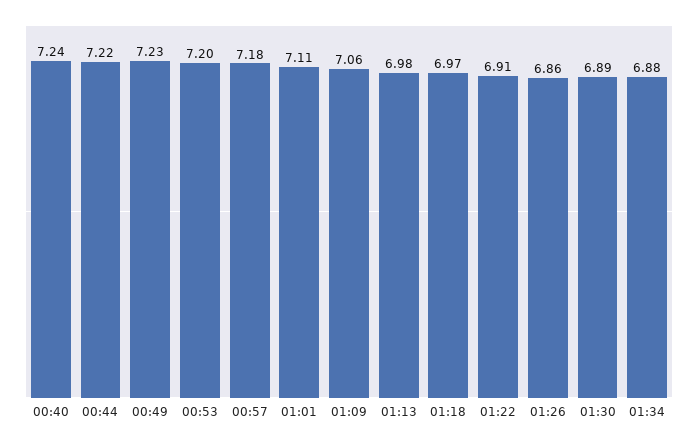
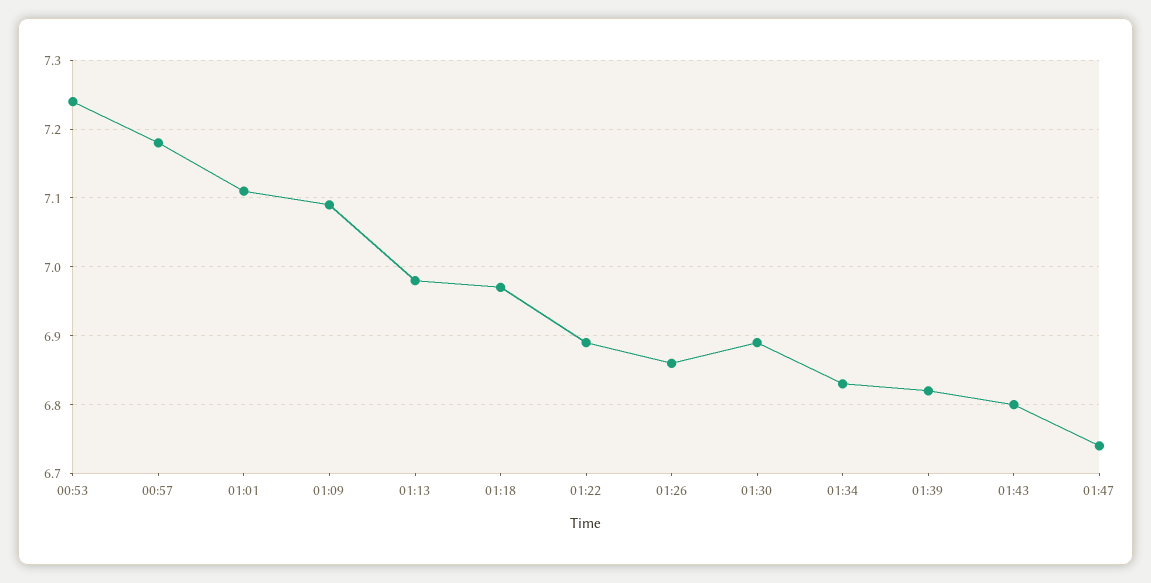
00:40: 7.24 -> none
00:44: 7.22 -> none
00:49: 7.23 -> none
00:53: 7.2 -> 7.24
01:09: 7.06 -> 7.09
01:22: 6.91 -> 6.89
01:34: 6.88 -> 6.83
01:39: none -> 6.82
01:43: none -> 6.8
01:47: none -> 6.74

